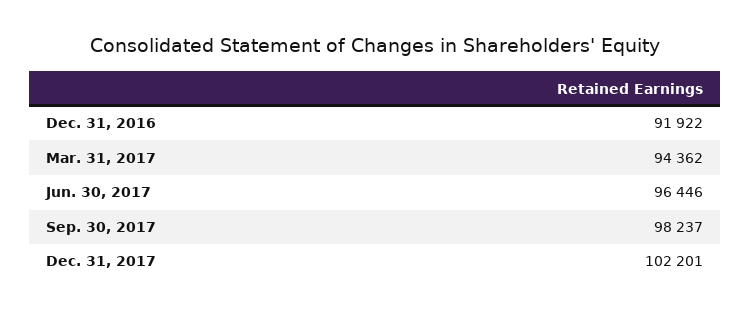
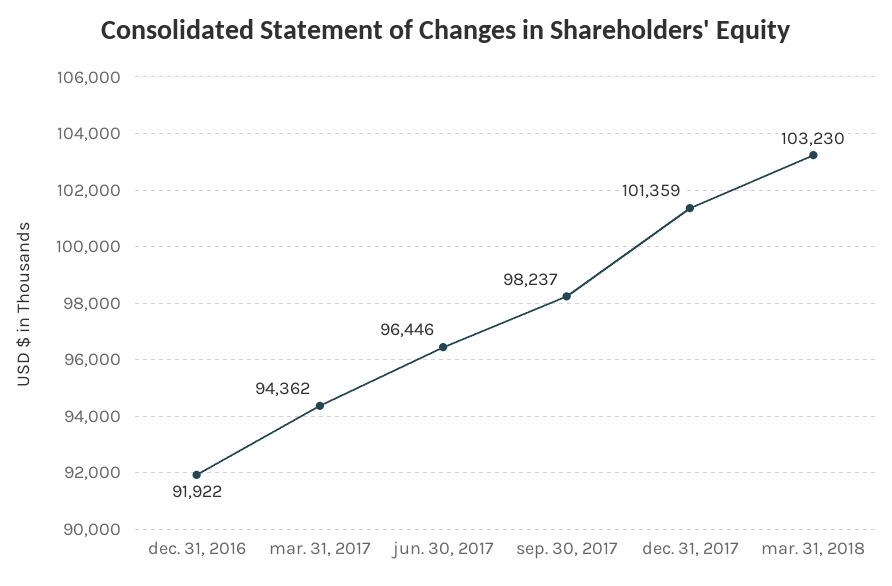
Dec. 31, 2017: 102201 -> 101359
mar. 31, 2018: none -> 103230

